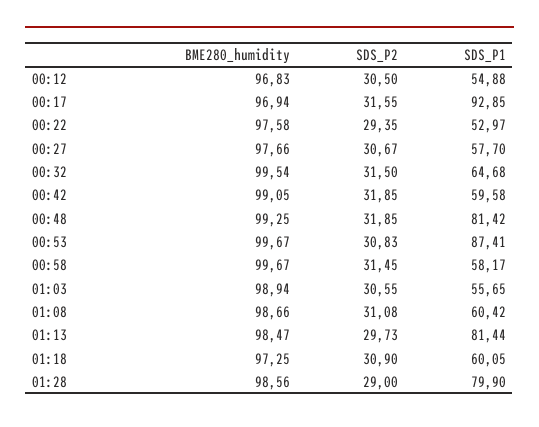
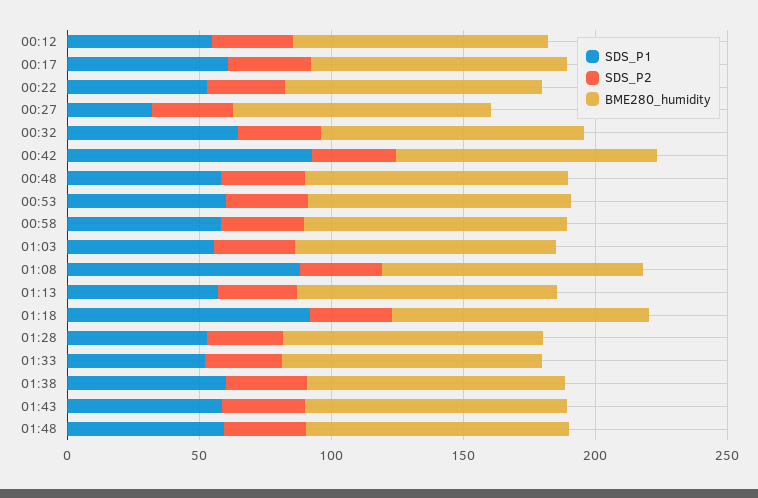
SDS_P1, 00:17: 92.85 -> 60
SDS_P1, 00:27: 57.7 -> 30
SDS_P1, 00:42: 59.58 -> 90
SDS_P1, 00:48: 81.42 -> 60
SDS_P1, 00:53: 87.41 -> 60
SDS_P1, 01:08: 60.42 -> 90
SDS_P1, 01:13: 81.44 -> 60
SDS_P1, 01:18: 60.05 -> 90
SDS_P1, 01:28: 79.9 -> 50
SDS_P1, 01:33: none -> 50
SDS_P2, 01:33: none -> 30
BME280_humidity, 01:33: none -> 100
SDS_P1, 01:38: none -> 60
SDS_P2, 01:38: none -> 30
BME280_humidity, 01:38: none -> 100
SDS_P1, 01:43: none -> 60
SDS_P2, 01:43: none -> 30
BME280_humidity, 01:43: none -> 100
SDS_P1, 01:48: none -> 60
SDS_P2, 01:48: none -> 30
BME280_humidity, 01:48: none -> 100

